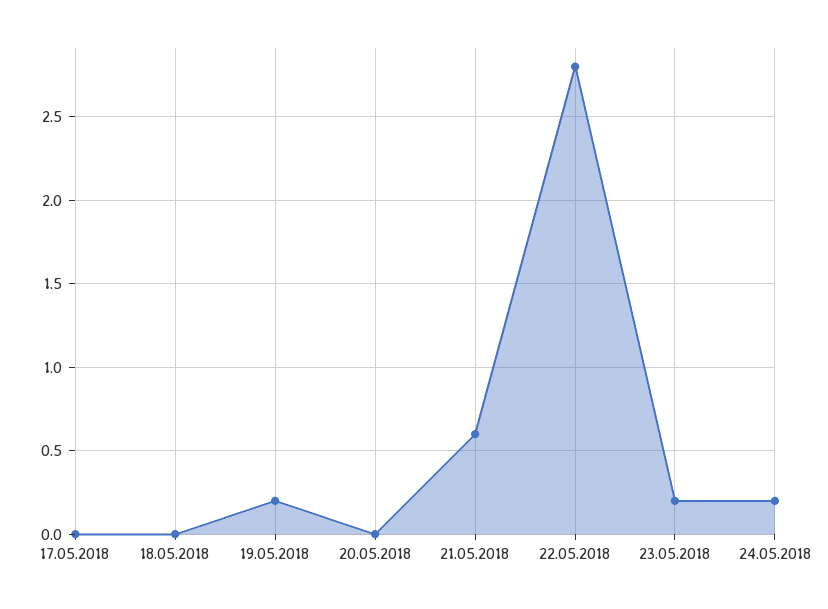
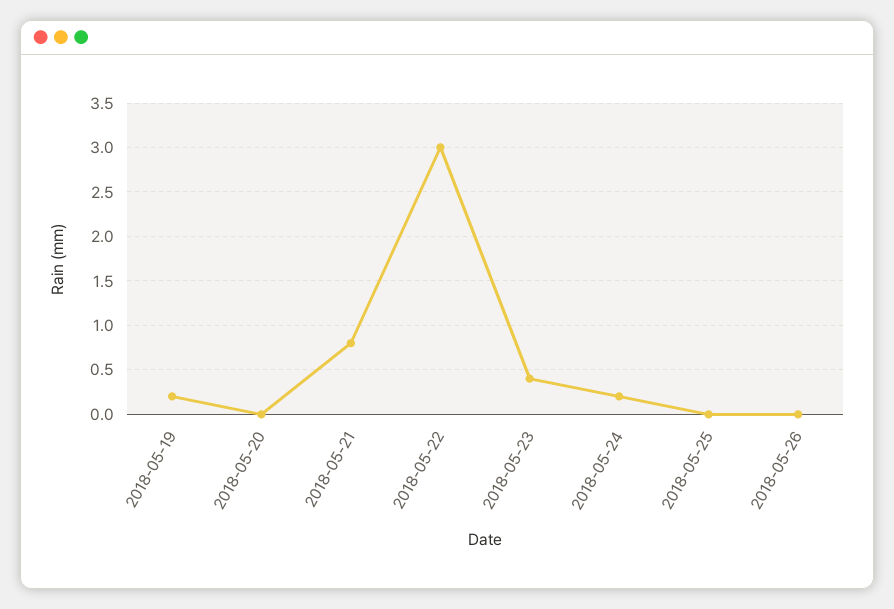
17.05.2018: 0 -> none
18.05.2018: 0 -> none
21.05.2018: 0.6 -> 0.8
22.05.2018: 2.8 -> 3
23.05.2018: 0.2 -> 0.4
2018-05-25: none -> 0
2018-05-26: none -> 0

